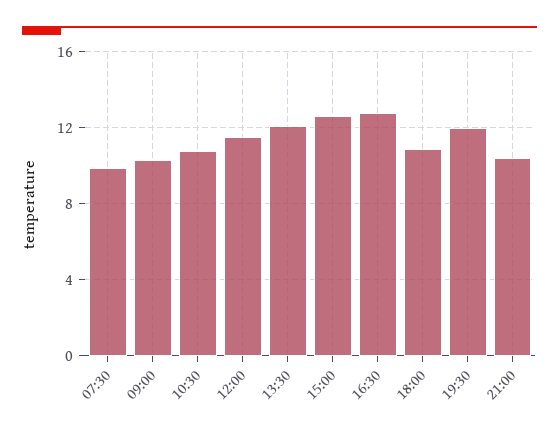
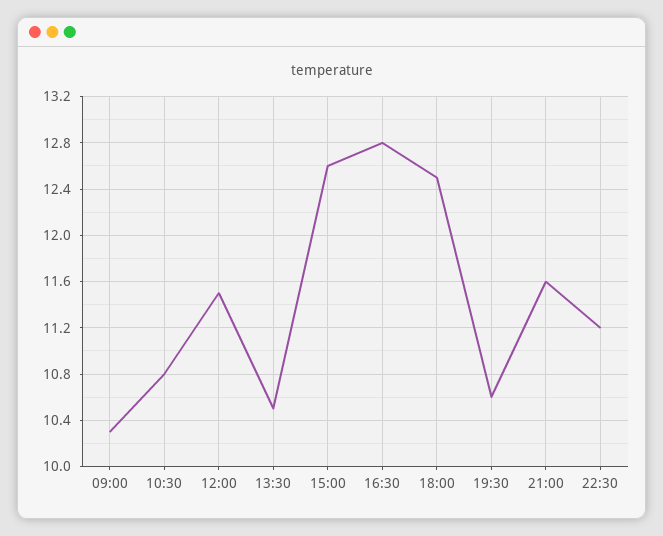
07:30: 10 -> none
13:30: 12 -> 10.5
18:00: 11 -> 12.5
19:30: 12 -> 10.6
21:00: 10.5 -> 11.6
22:30: none -> 11.2

